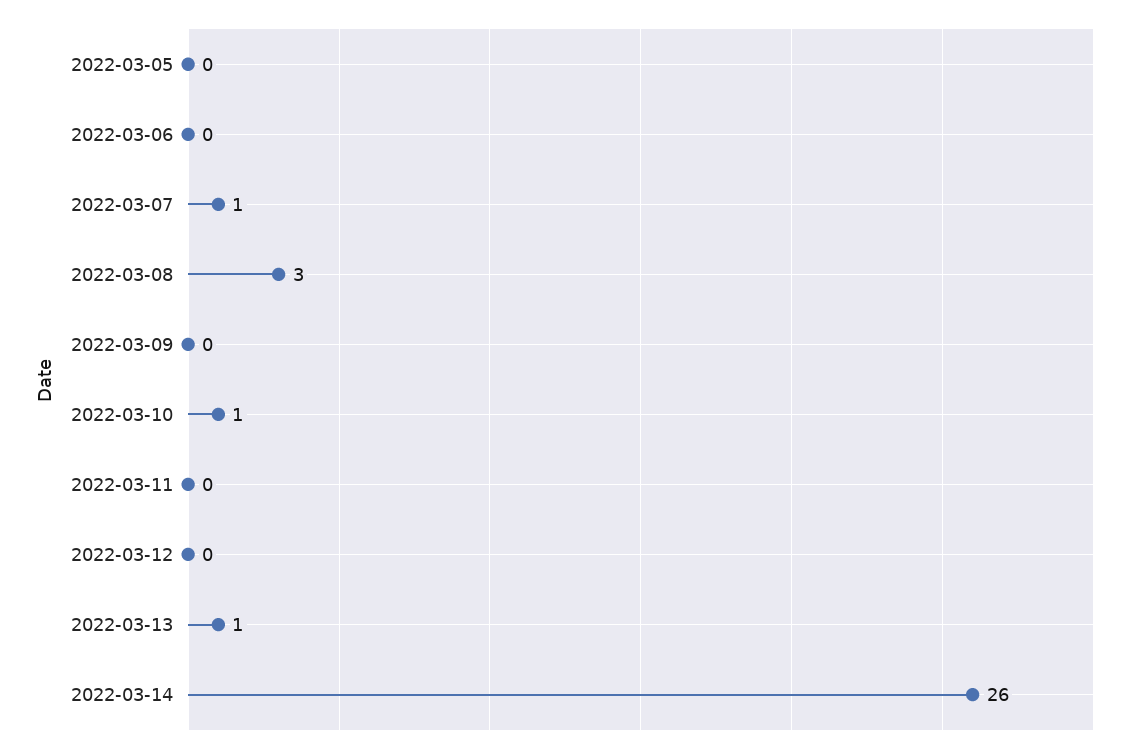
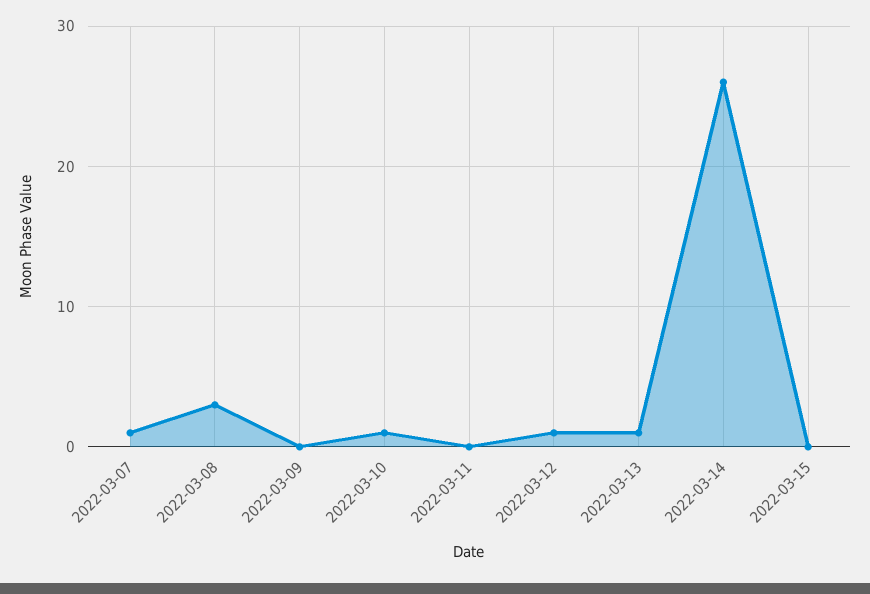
2022-03-05: 0 -> none
2022-03-06: 0 -> none
2022-03-12: 0 -> 1
2022-03-15: none -> 0

